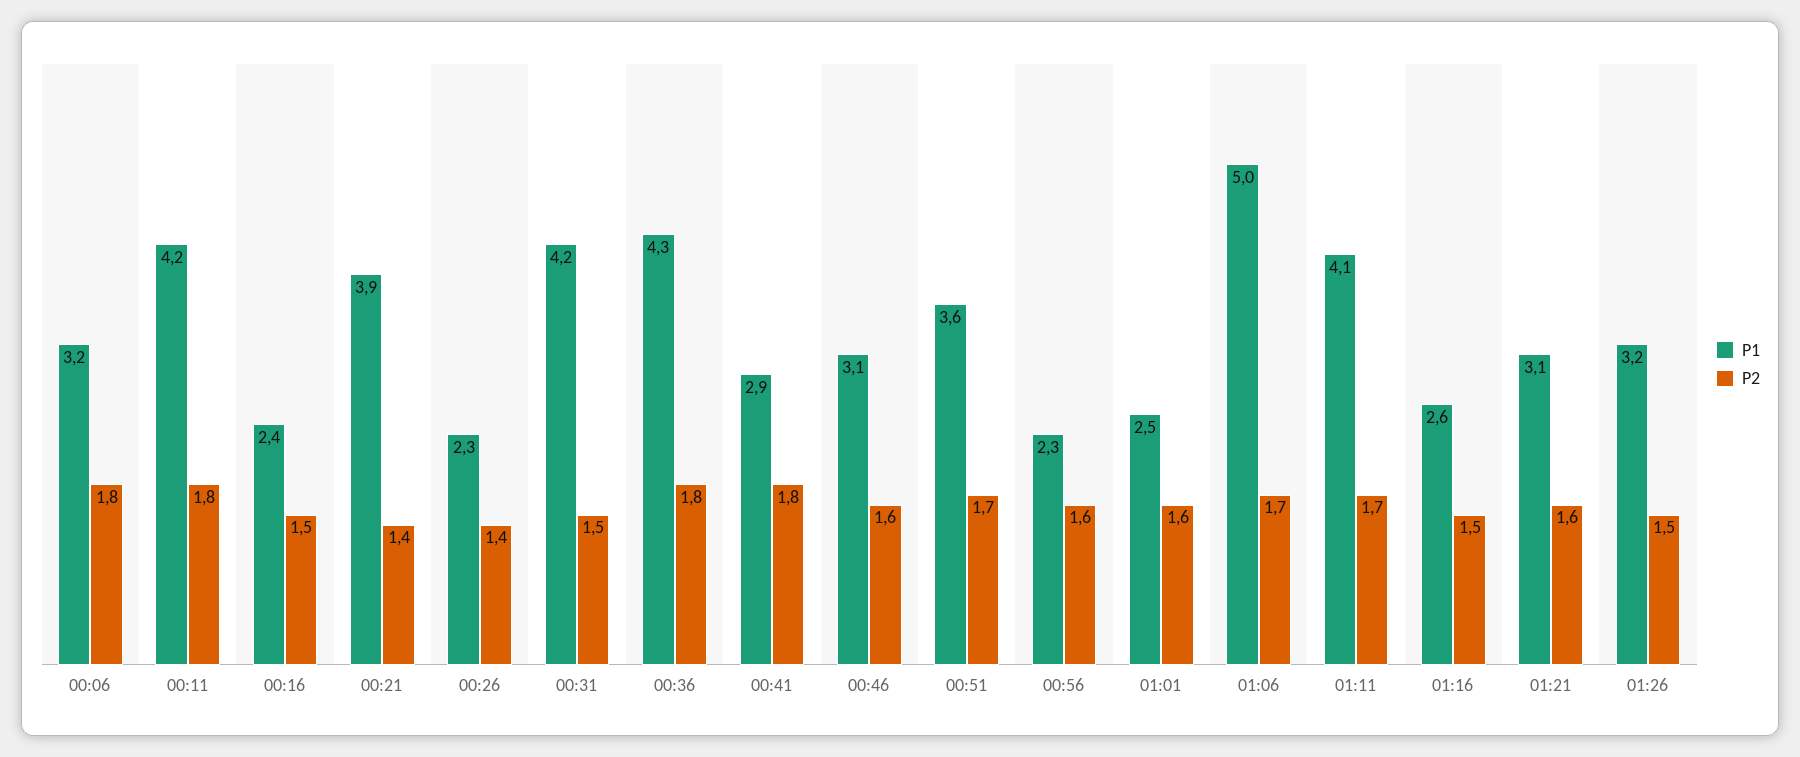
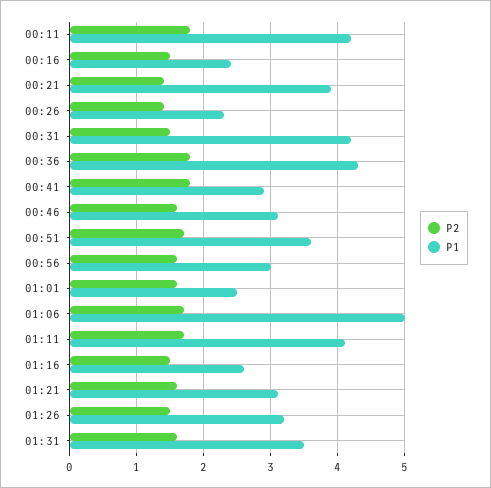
P1, 00:06: 3.2 -> none
P2, 00:06: 1.8 -> none
P1, 00:56: 2.3 -> 3
P2, 01:31: none -> 1.6
P1, 01:31: none -> 3.5

